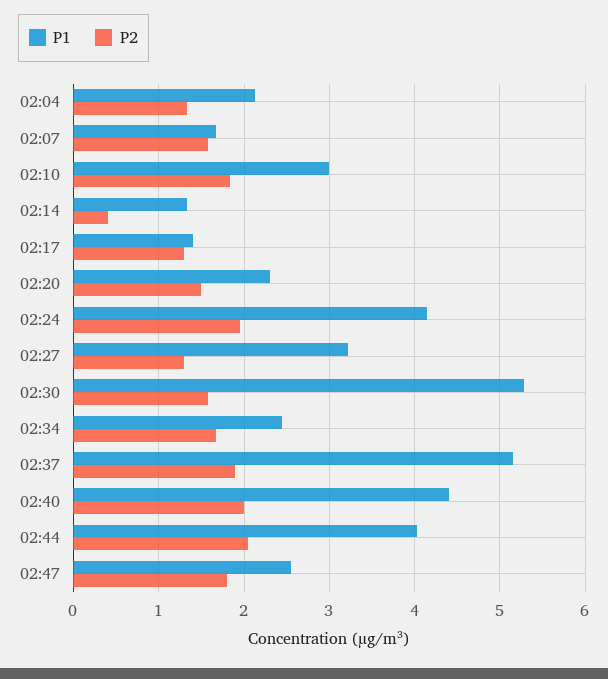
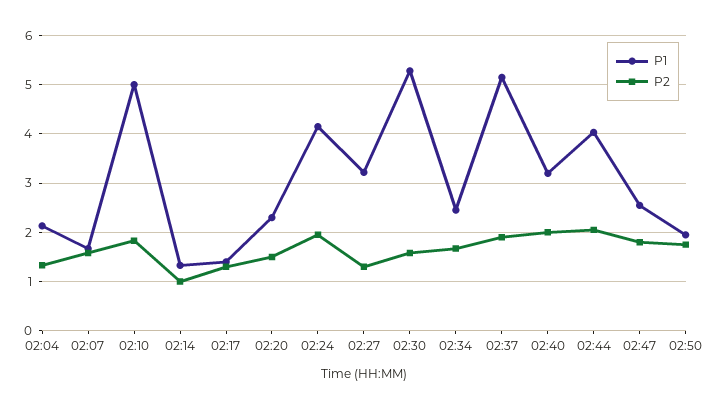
P1, 02:10: 3 -> 5
P2, 02:14: 0.4 -> 1
P1, 02:40: 4.4 -> 3.2
P1, 02:50: none -> 2
P2, 02:50: none -> 1.8

